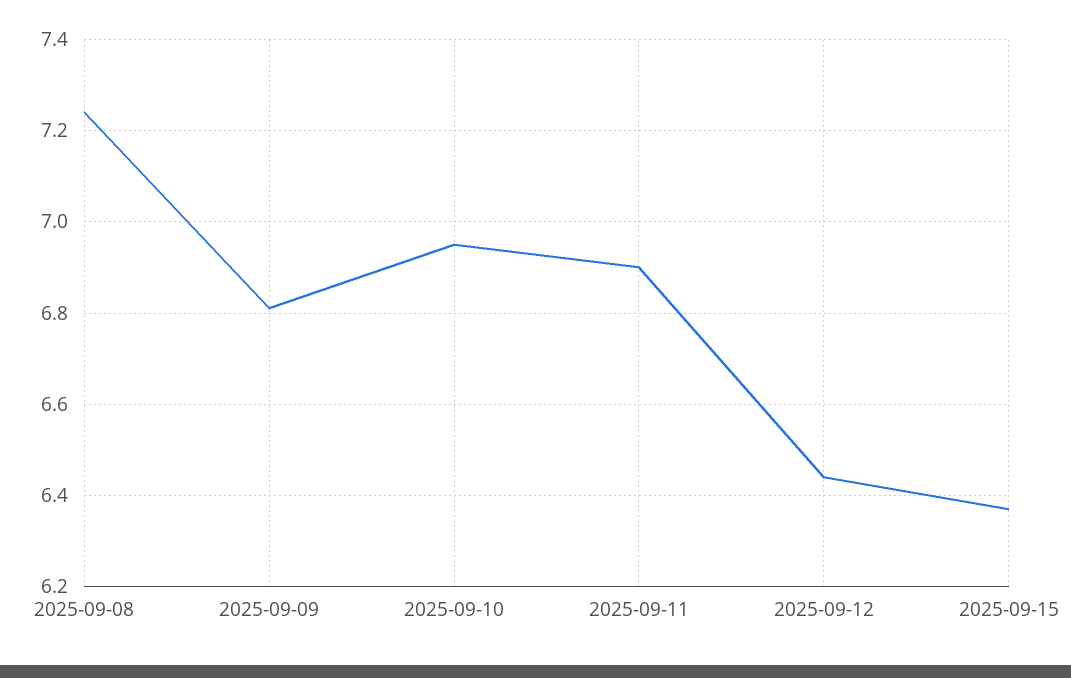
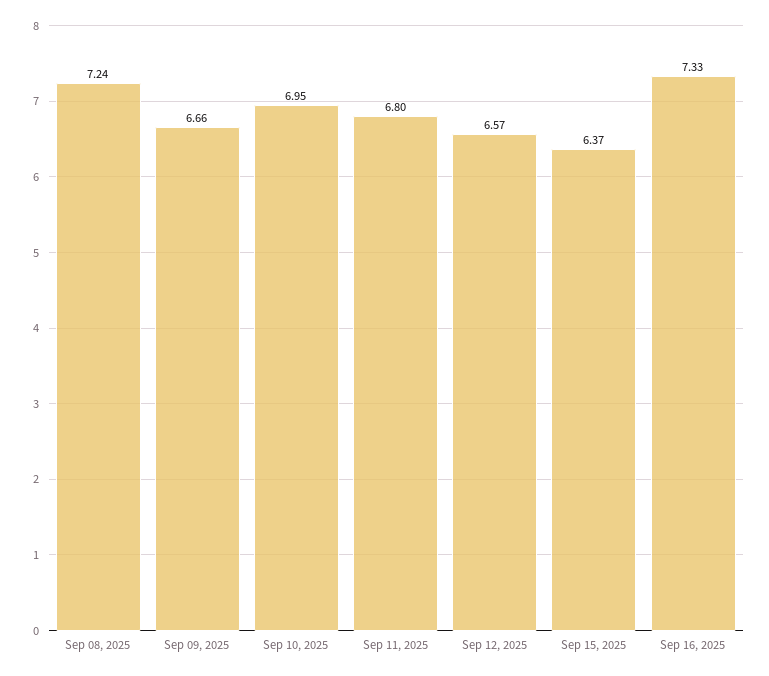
2025-09-09: 6.8 -> 6.66
2025-09-11: 6.9 -> 6.8
2025-09-12: 6.45 -> 6.57
Sep 16, 2025: none -> 7.33

